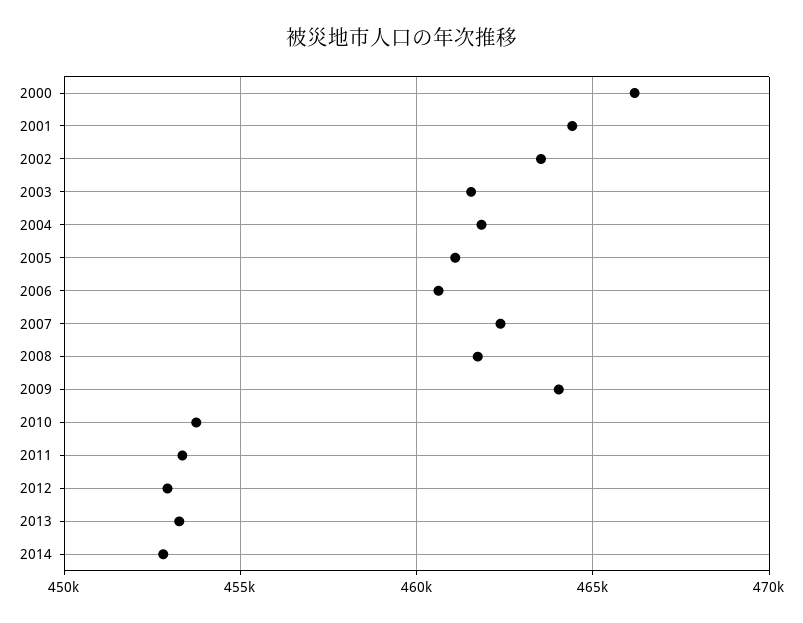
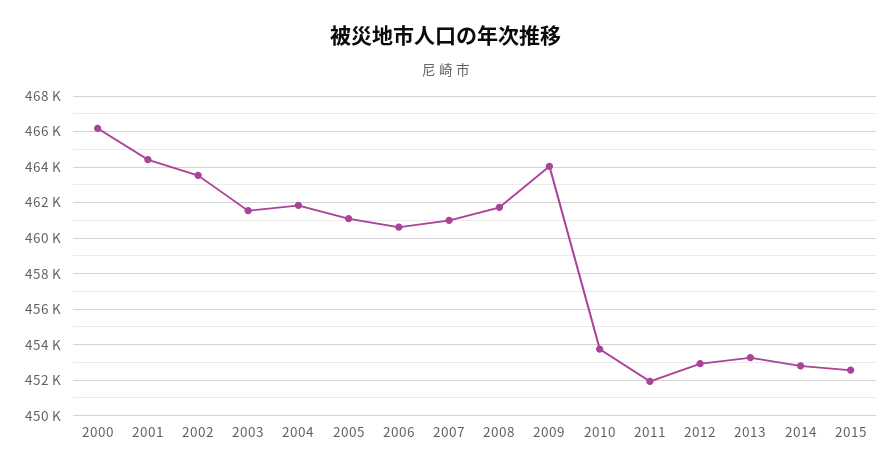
2007: 462500 -> 461000
2011: 453500 -> 452000
2015: none -> 452500

